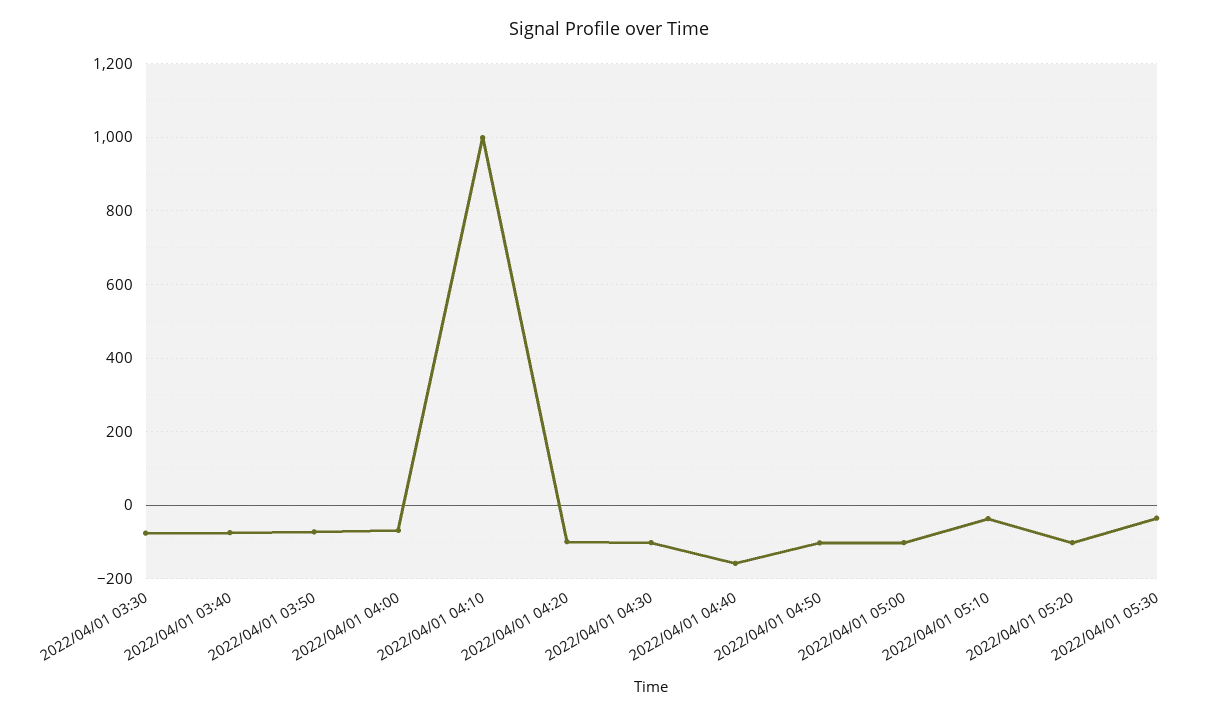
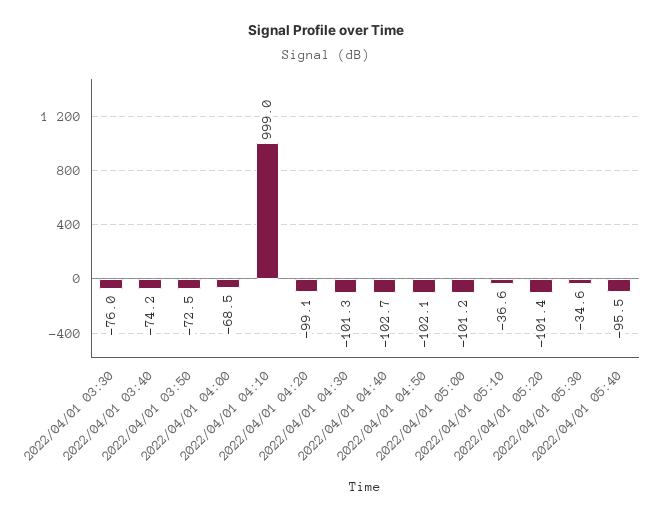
2022/04/01 04:40: -160 -> -102.7
2022/04/01 05:40: none -> -95.5

